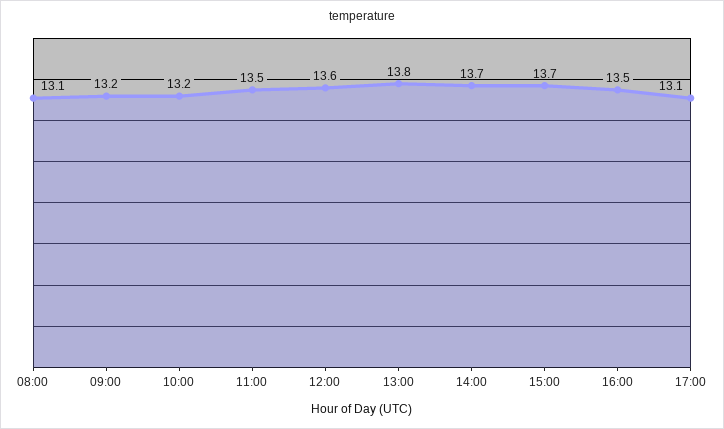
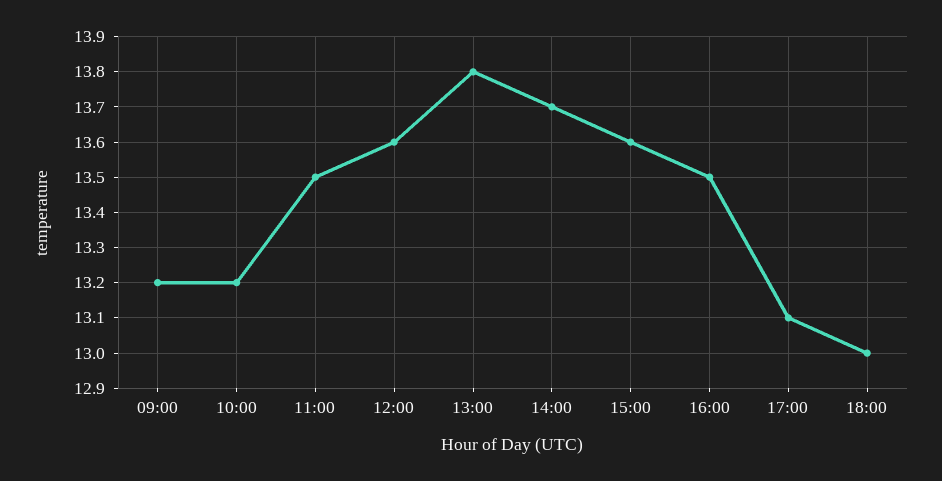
08:00: 13.1 -> none
15:00: 13.7 -> 13.6
18:00: none -> 13

